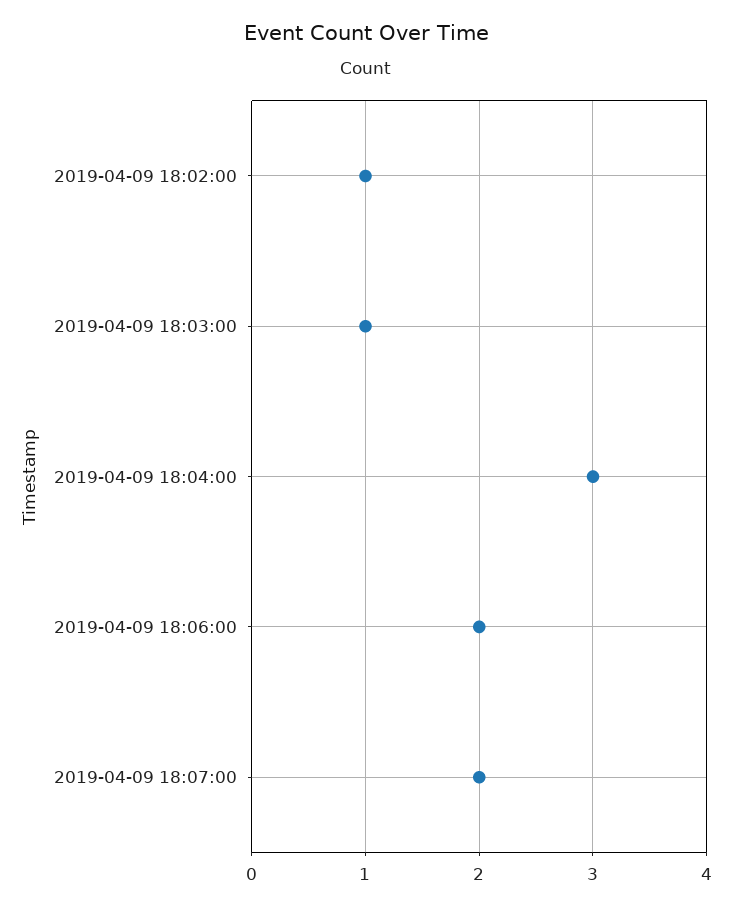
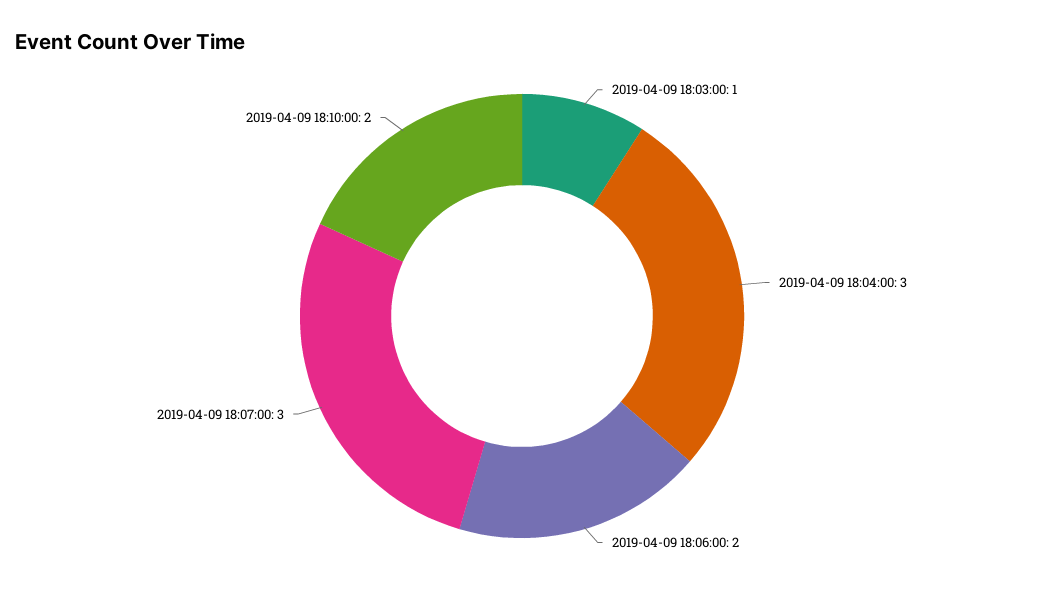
2019-04-09 18:02:00: 1 -> none
2019-04-09 18:07:00: 2 -> 3
2019-04-09 18:10:00: none -> 2

